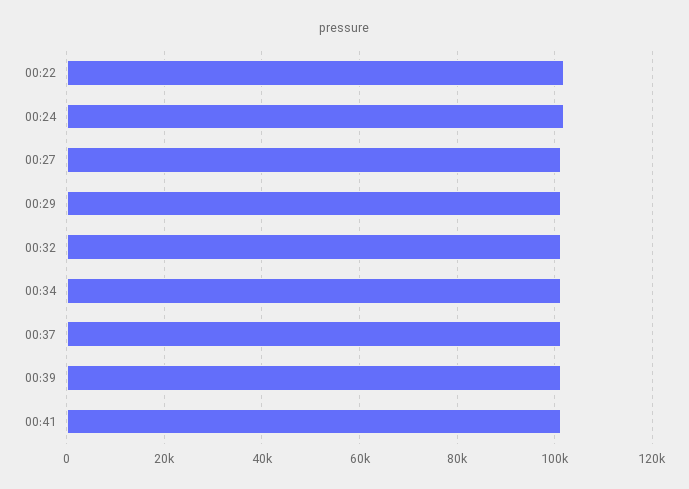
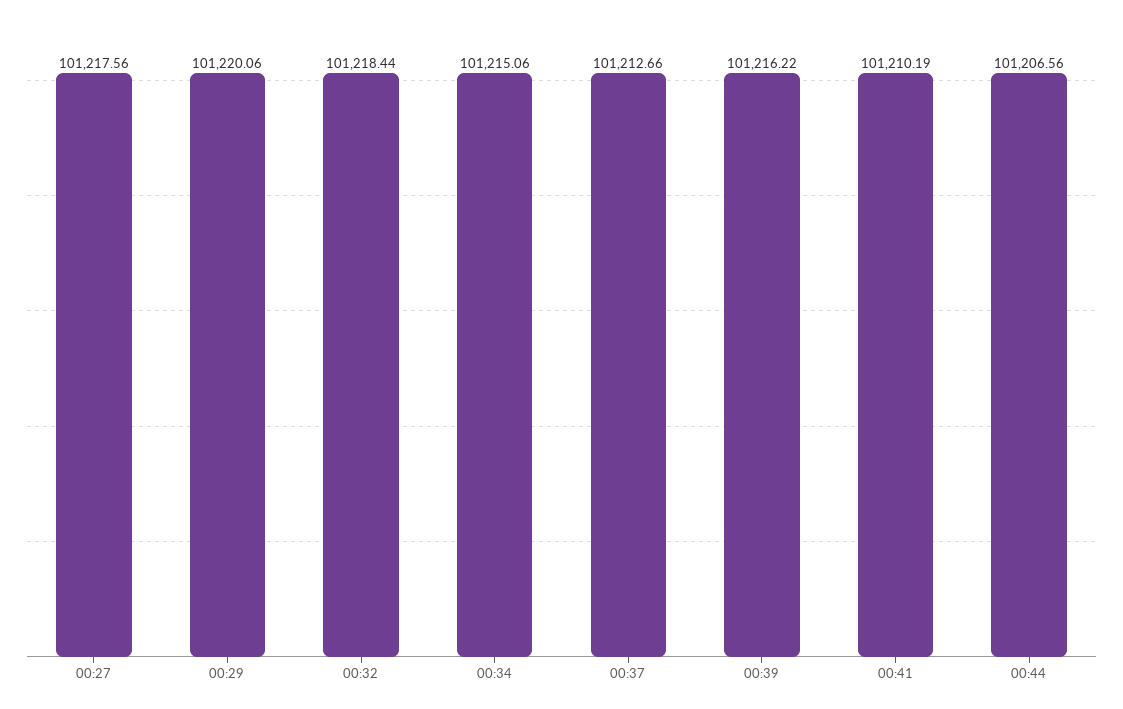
00:22: 102000 -> none
00:24: 102000 -> none
00:44: none -> 101206.56

